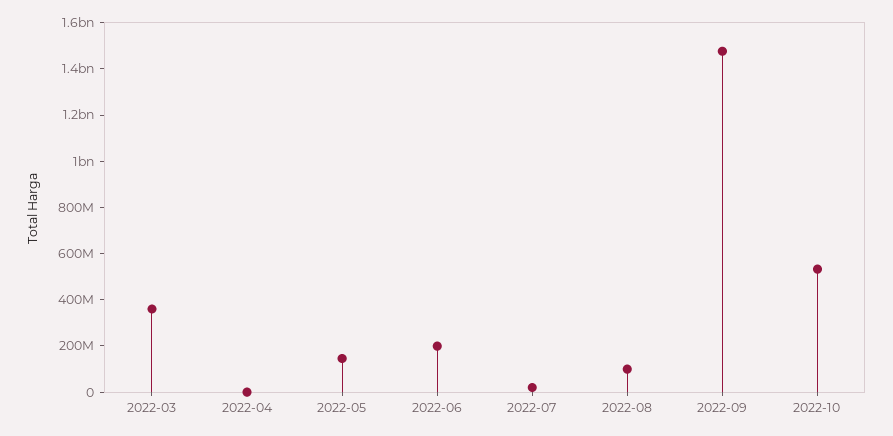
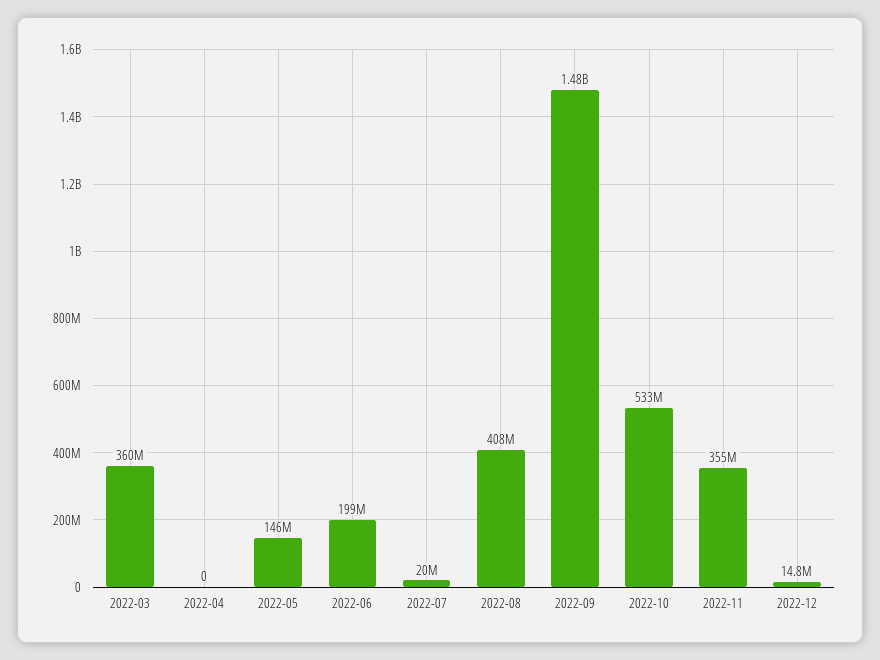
2022-08: 100000000 -> 408000000
2022-11: none -> 355000000
2022-12: none -> 14800000

